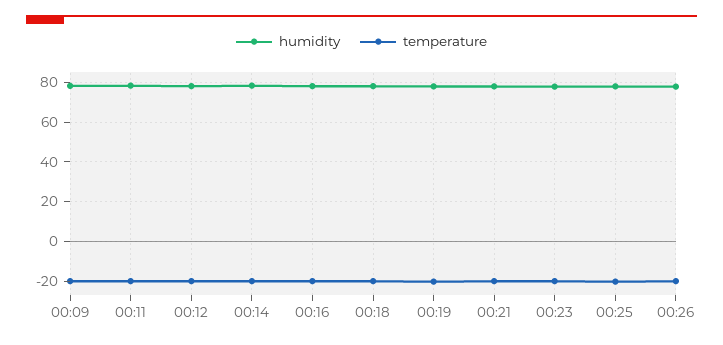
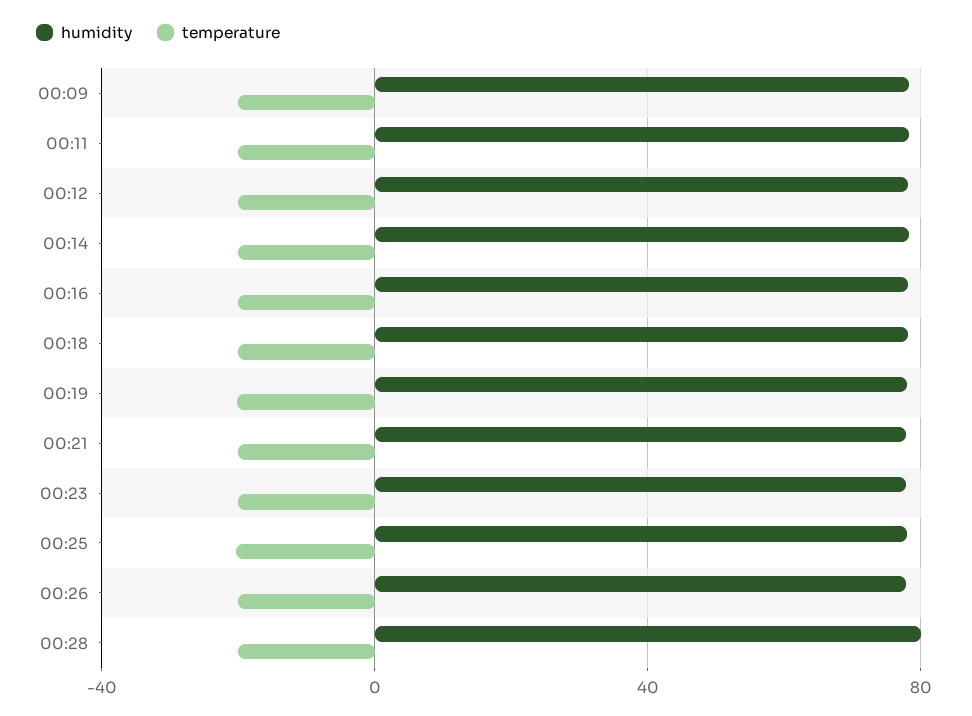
humidity, 00:28: none -> 80
temperature, 00:28: none -> -20

